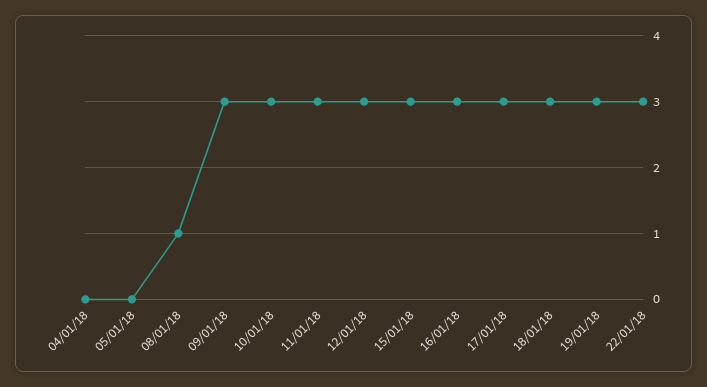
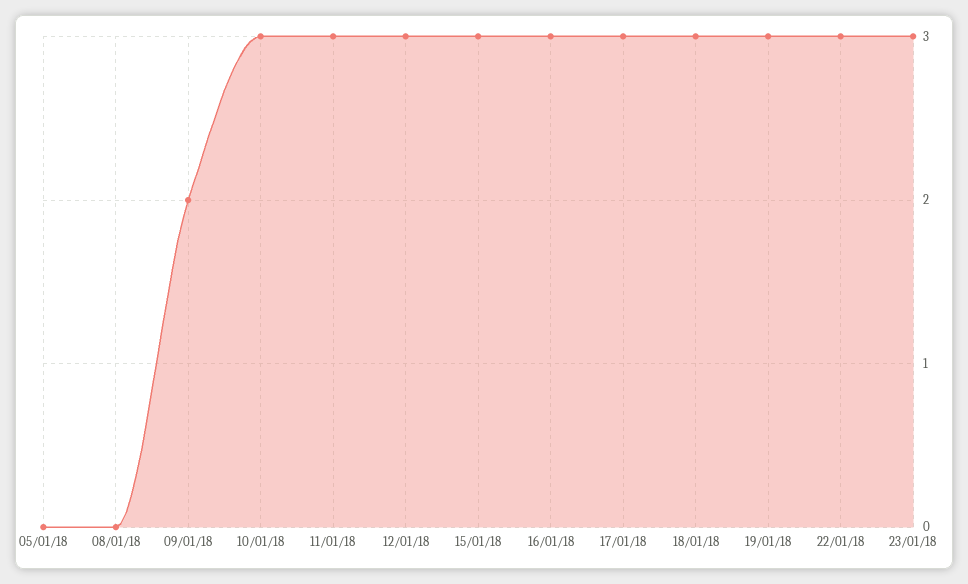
04/01/18: 0 -> none
08/01/18: 1 -> 0
09/01/18: 3 -> 2
23/01/18: none -> 3

